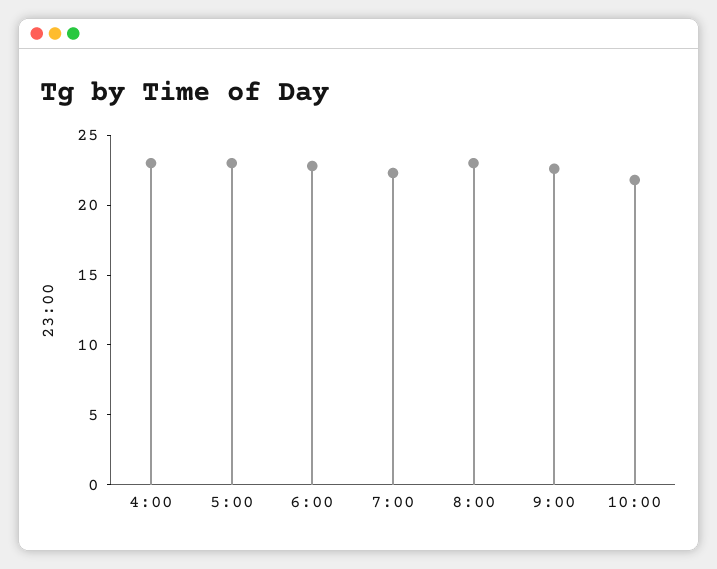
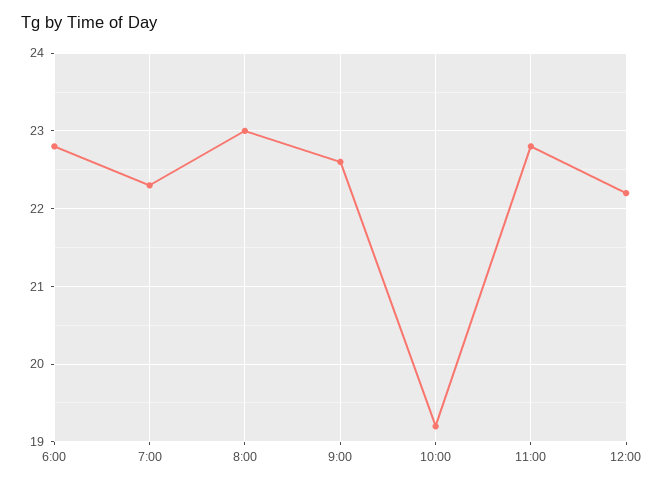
4:00: 23 -> none
5:00: 23 -> none
10:00: 22 -> 19.2
11:00: none -> 22.8
12:00: none -> 22.2

